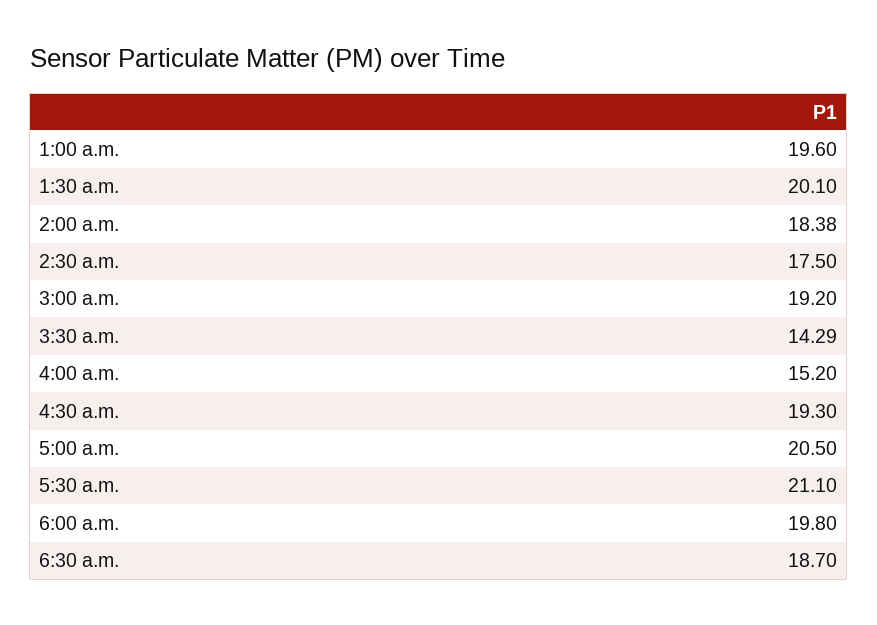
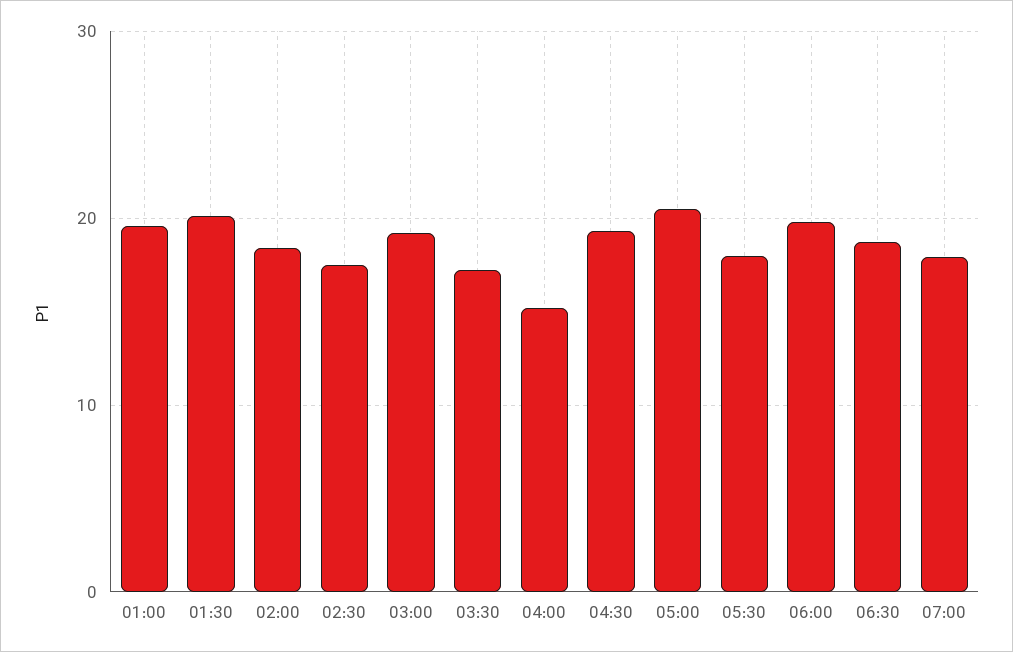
3:30 a.m.: 14.29 -> 17
5:30 a.m.: 21.1 -> 18
07:00: none -> 18

